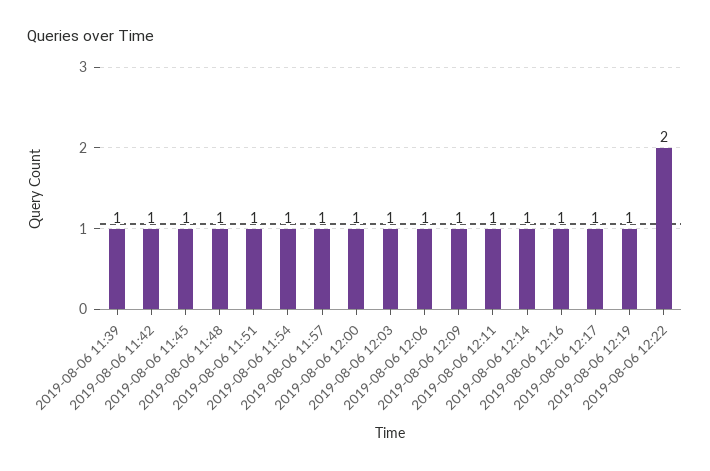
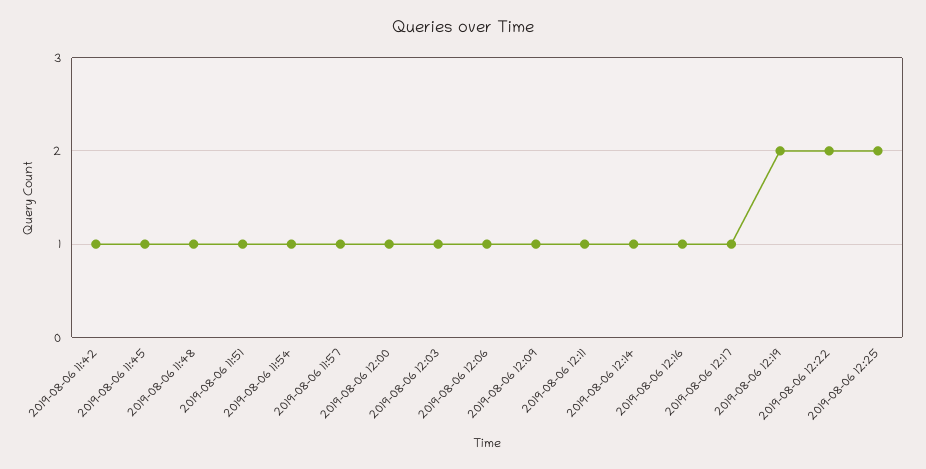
2019-08-06 11:39: 1 -> none
2019-08-06 12:19: 1 -> 2
2019-08-06 12:25: none -> 2

